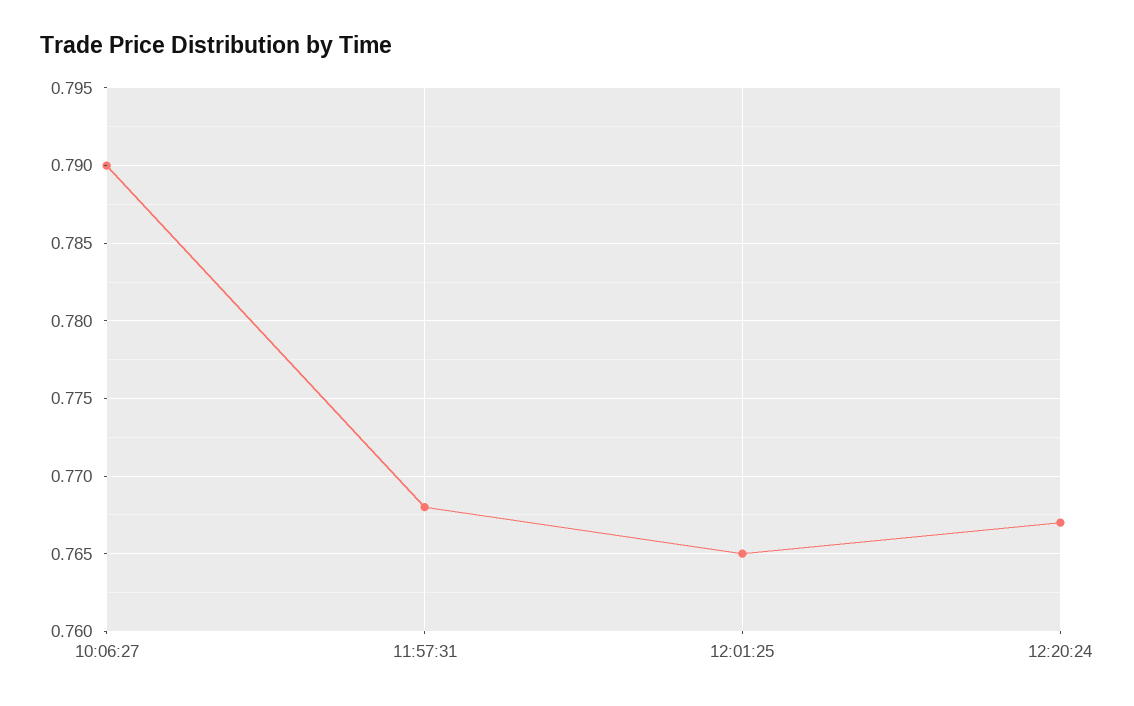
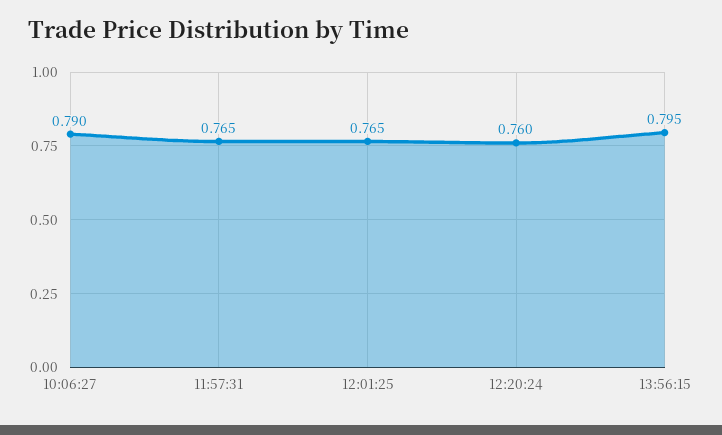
11:57:31: 0.768 -> 0.765
12:20:24: 0.767 -> 0.76
13:56:15: none -> 0.795

